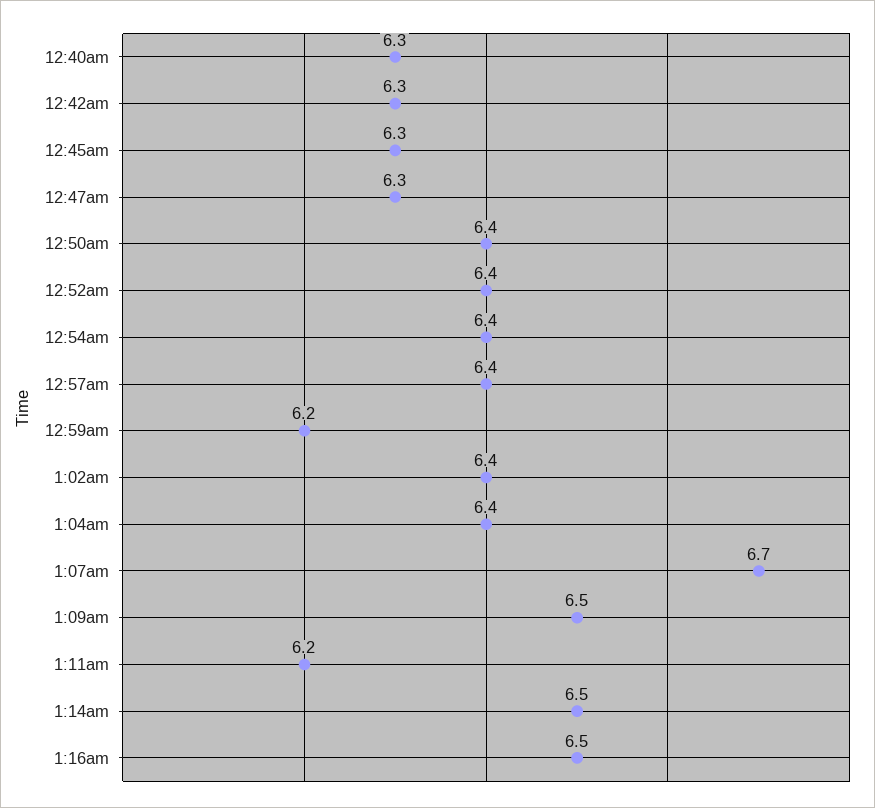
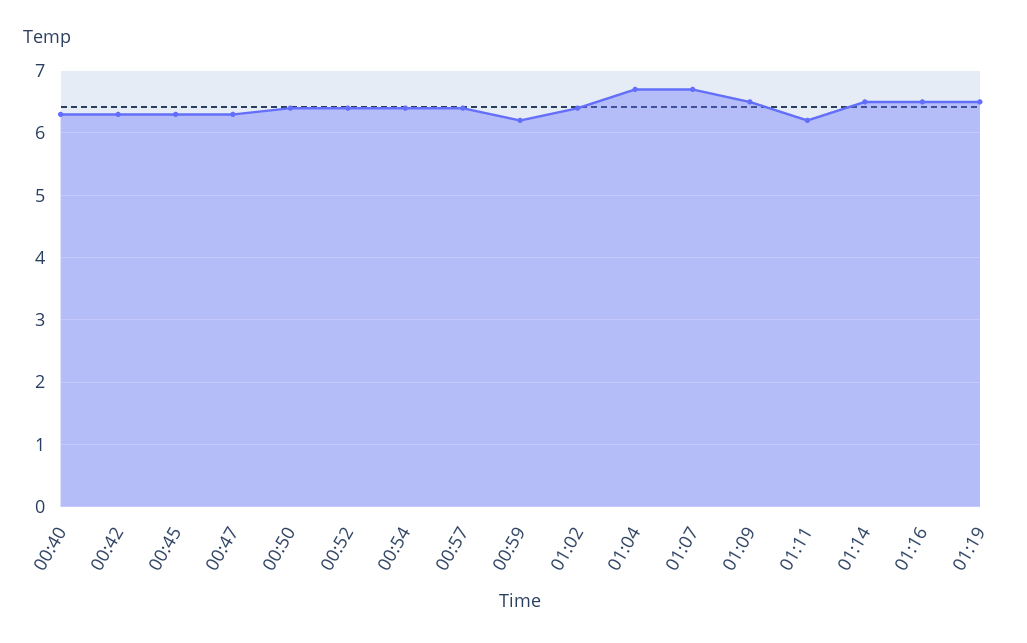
1:04am: 6.4 -> 6.7
01:19: none -> 6.5

